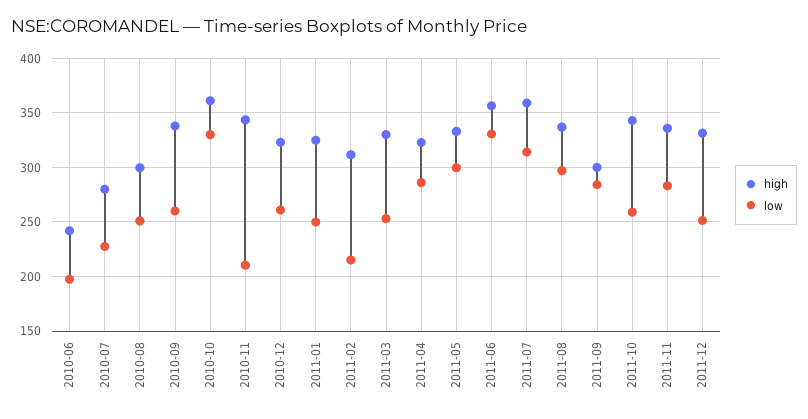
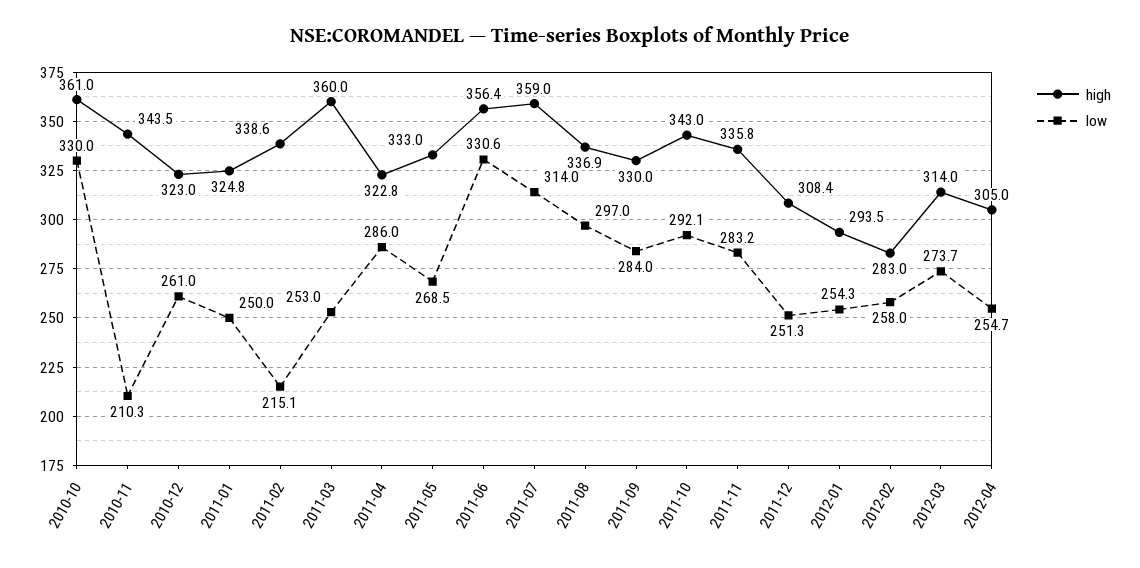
high, 2010-06: 240 -> none
low, 2010-06: 200 -> none
high, 2010-07: 280 -> none
low, 2010-07: 230 -> none
high, 2010-08: 300 -> none
low, 2010-08: 250 -> none
high, 2010-09: 340 -> none
low, 2010-09: 260 -> none
high, 2011-02: 310 -> 338.6
high, 2011-03: 330 -> 360
low, 2011-05: 300 -> 268.5
high, 2011-09: 300 -> 330
low, 2011-10: 260 -> 292.1
high, 2011-12: 330 -> 308.4
high, 2012-01: none -> 293.5
low, 2012-01: none -> 254.3
high, 2012-02: none -> 283
low, 2012-02: none -> 258
high, 2012-03: none -> 314
low, 2012-03: none -> 273.7
high, 2012-04: none -> 305
low, 2012-04: none -> 254.7

